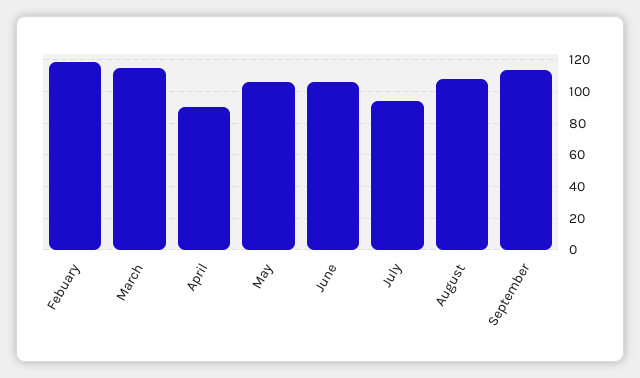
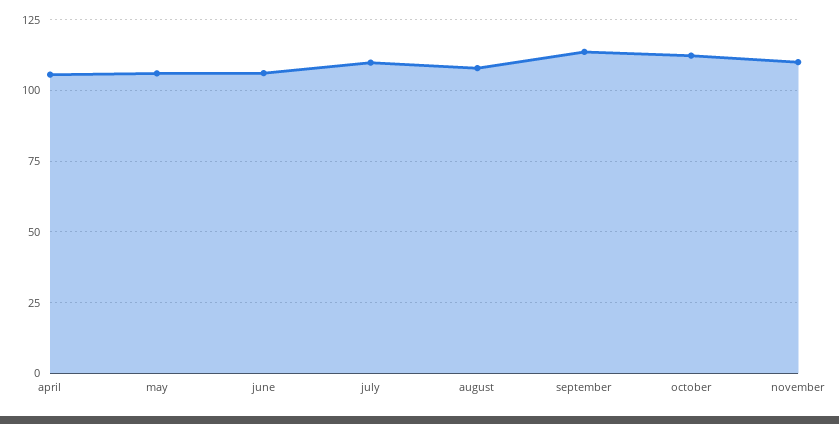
Febuary: 120 -> none
March: 115 -> none
April: 90 -> 105
July: 95 -> 110
october: none -> 112.5
november: none -> 110

